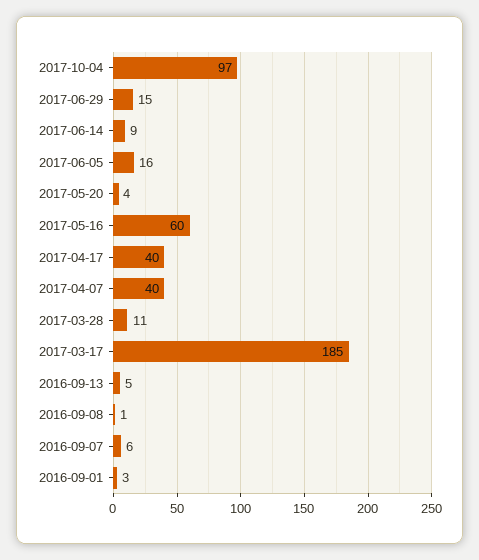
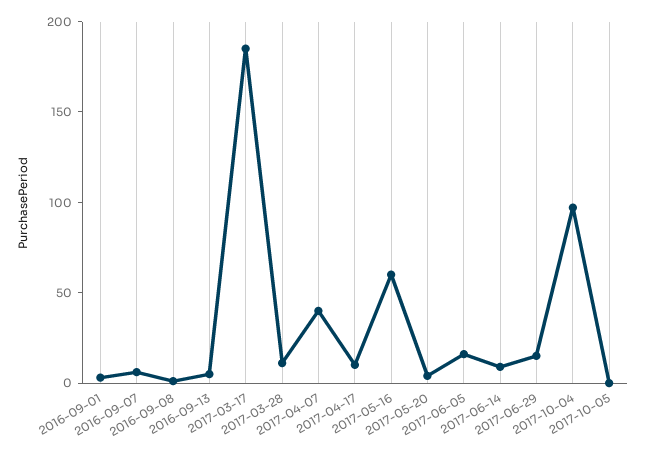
2017-04-17: 40 -> 10
2017-10-05: none -> 0

